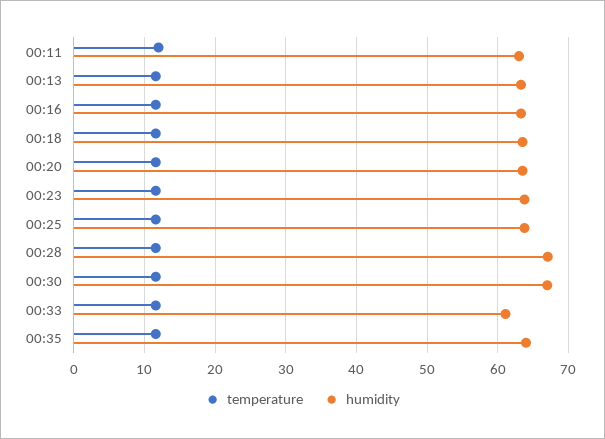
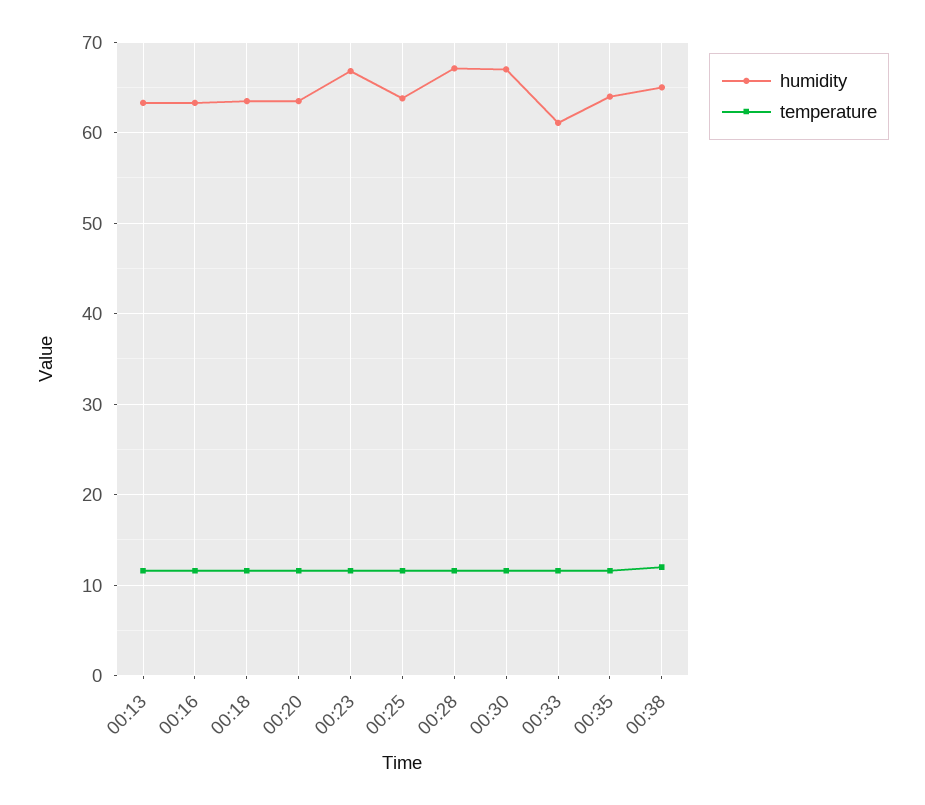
temperature, 00:11: 12 -> none
humidity, 00:11: 63 -> none
humidity, 00:23: 64 -> 67
humidity, 00:38: none -> 65
temperature, 00:38: none -> 12

